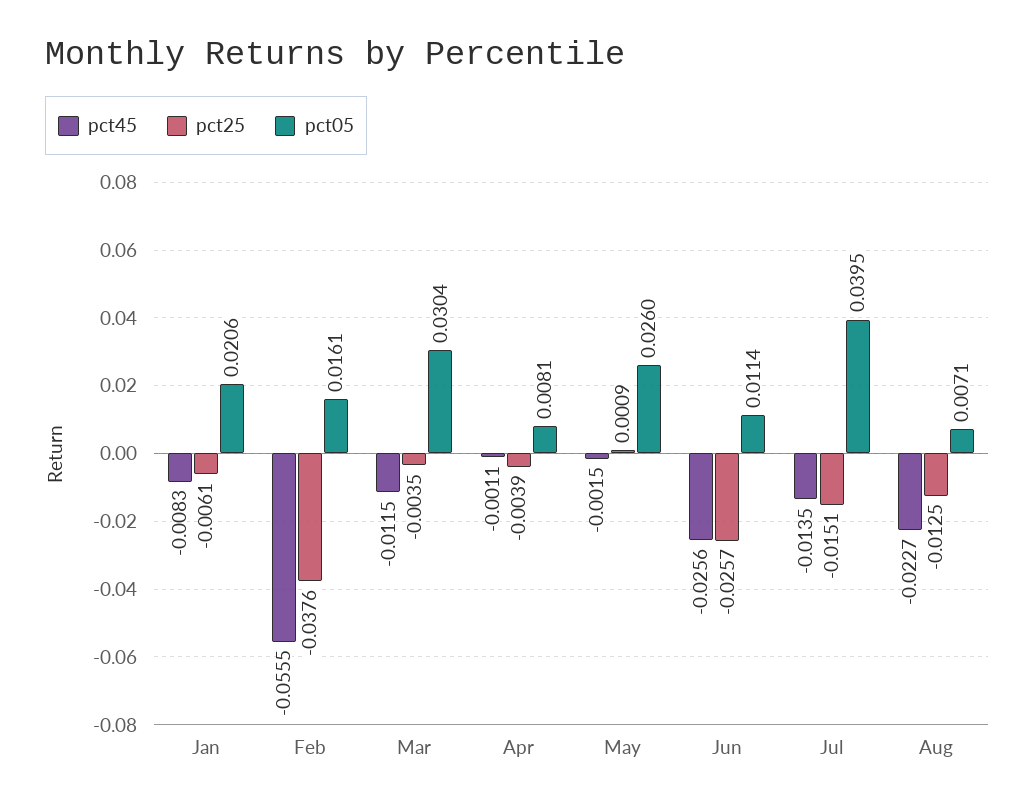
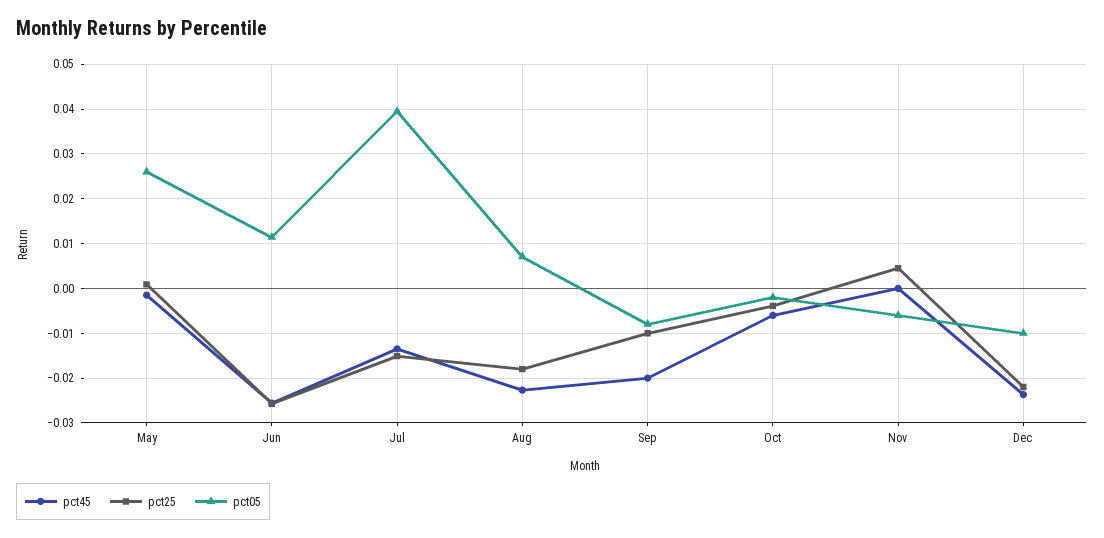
pct45, Jan: -0.0083 -> none
pct25, Jan: -0.0061 -> none
pct05, Jan: 0.0206 -> none
pct45, Feb: -0.0555 -> none
pct25, Feb: -0.0376 -> none
pct05, Feb: 0.0161 -> none
pct45, Mar: -0.0115 -> none
pct25, Mar: -0.0035 -> none
pct05, Mar: 0.0304 -> none
pct45, Apr: -0.0011 -> none
pct25, Apr: -0.0039 -> none
pct05, Apr: 0.0081 -> none
pct25, Aug: -0.0125 -> -0.018
pct45, Sep: none -> -0.02
pct25, Sep: none -> -0.01
pct05, Sep: none -> -0.008
pct45, Oct: none -> -0.006
pct25, Oct: none -> -0.004
pct05, Oct: none -> -0.002
pct45, Nov: none -> 0
pct25, Nov: none -> 0.004
pct05, Nov: none -> -0.006
pct45, Dec: none -> -0.024
pct25, Dec: none -> -0.022
pct05, Dec: none -> -0.01

